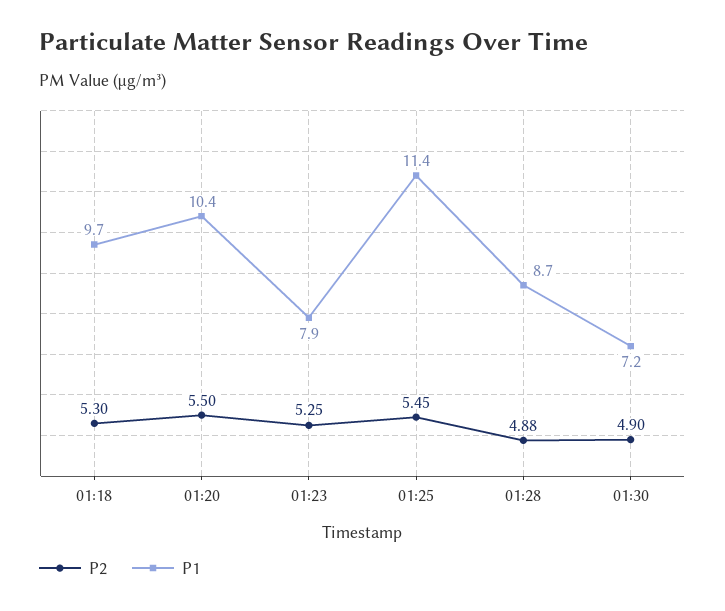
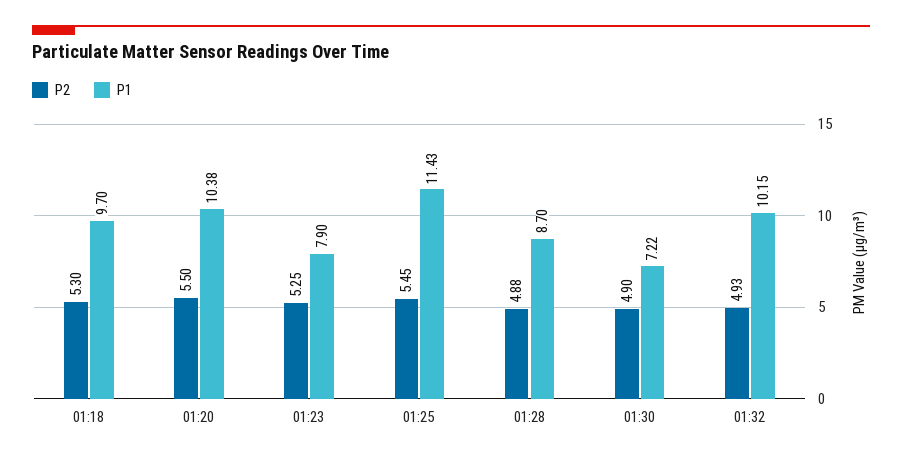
P2, 01:32: none -> 4.93
P1, 01:32: none -> 10.15

